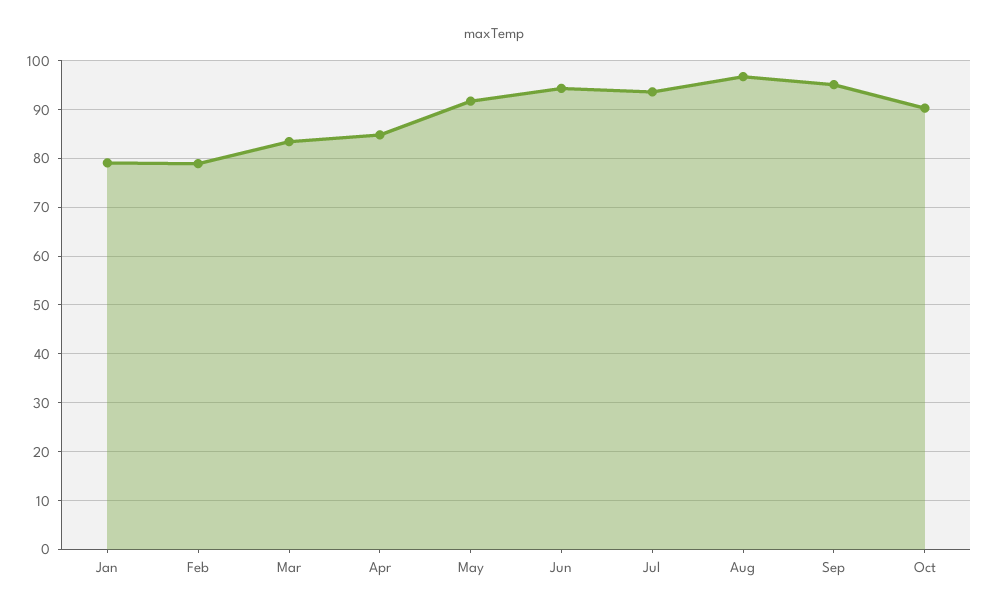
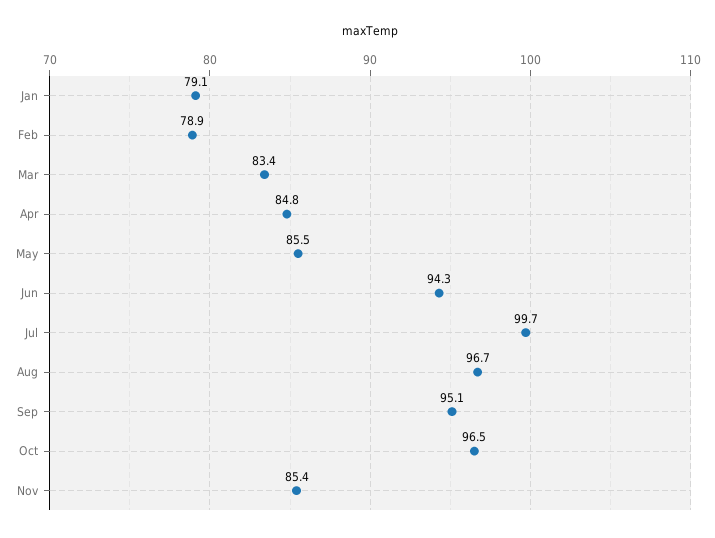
May: 92 -> 85.5
Jul: 94 -> 99.7
Oct: 90 -> 96.5
Nov: none -> 85.4

